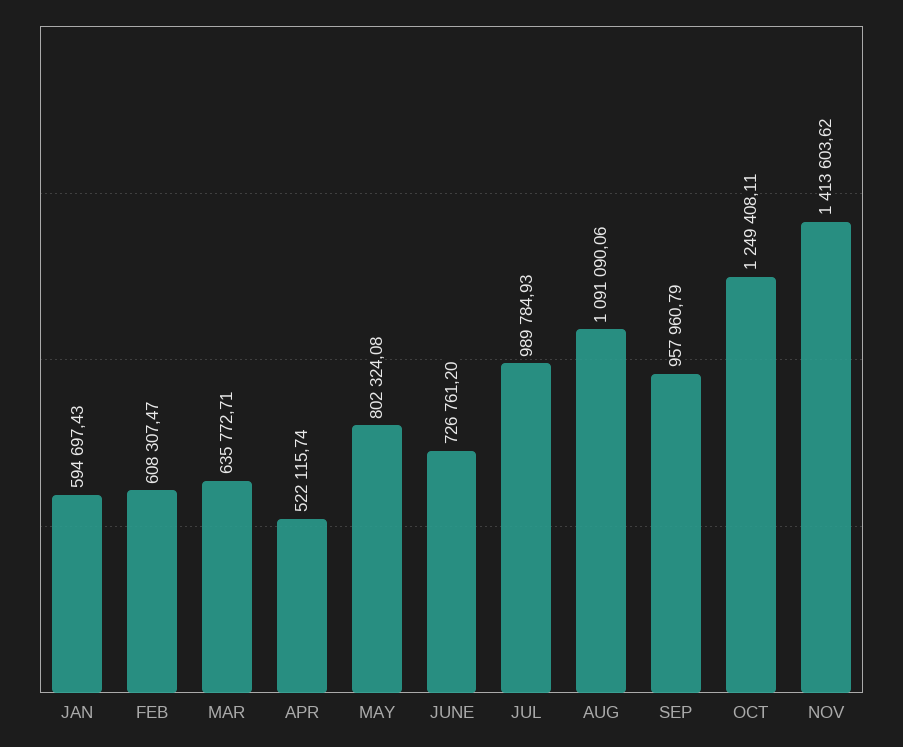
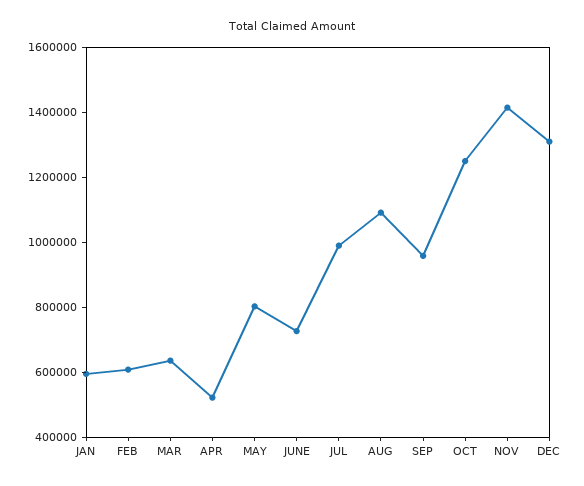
DEC: none -> 1300000

